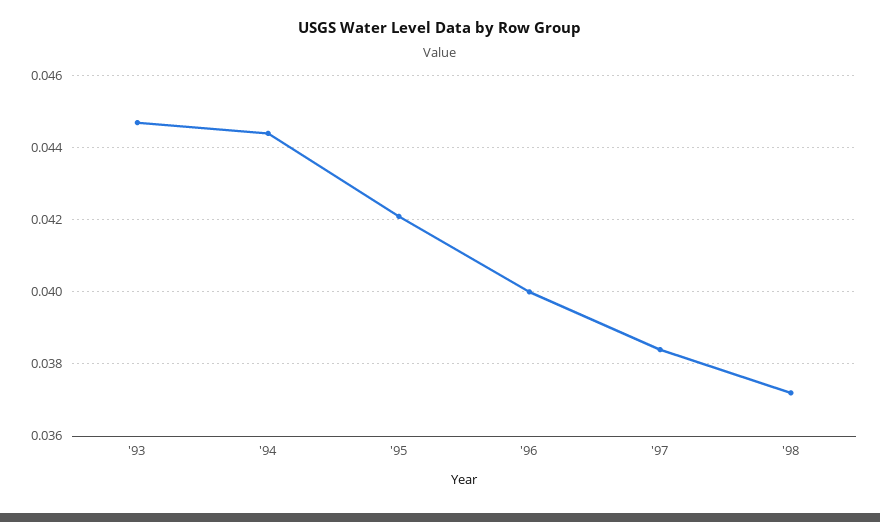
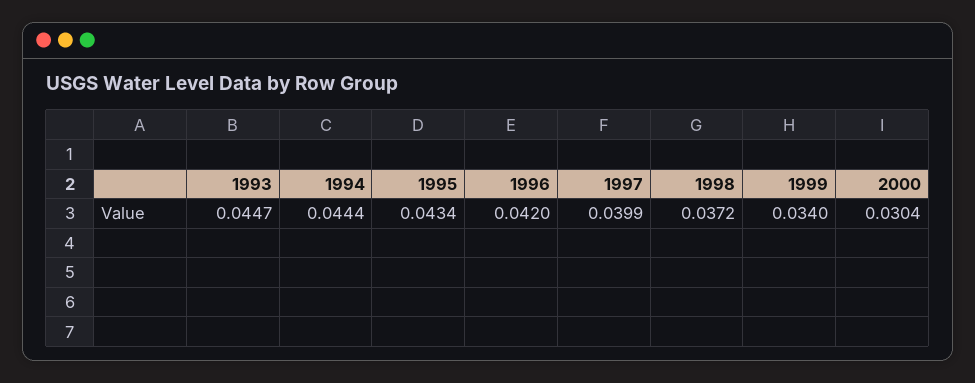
'95: 0.042 -> 0.0434
'96: 0.04 -> 0.042
'97: 0.0385 -> 0.0399
1999: none -> 0.034
2000: none -> 0.0304

